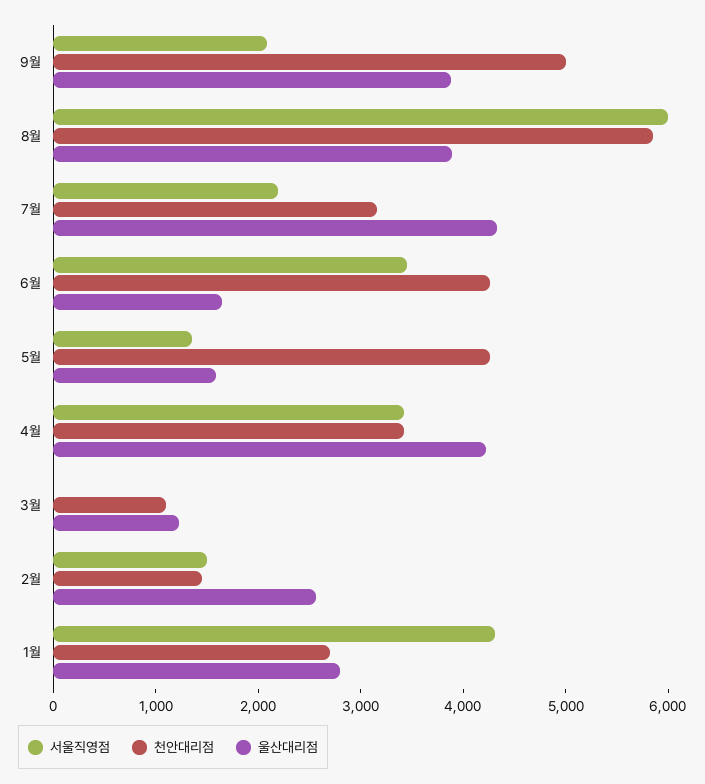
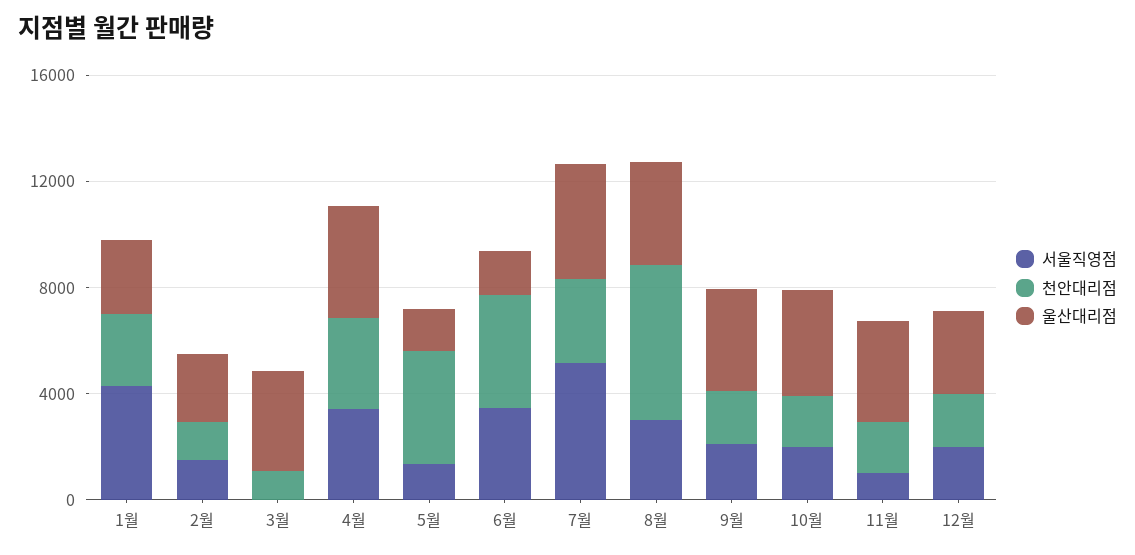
천안대리점, 9월: 5000 -> 2000
서울직영점, 8월: 6000 -> 3000
서울직영점, 7월: 2200 -> 5000
울산대리점, 3월: 1200 -> 4000
서울직영점, 10월: none -> 2000
천안대리점, 10월: none -> 2000
울산대리점, 10월: none -> 4000
서울직영점, 11월: none -> 1000
천안대리점, 11월: none -> 2000
울산대리점, 11월: none -> 4000
서울직영점, 12월: none -> 2000
천안대리점, 12월: none -> 2000
울산대리점, 12월: none -> 3000

